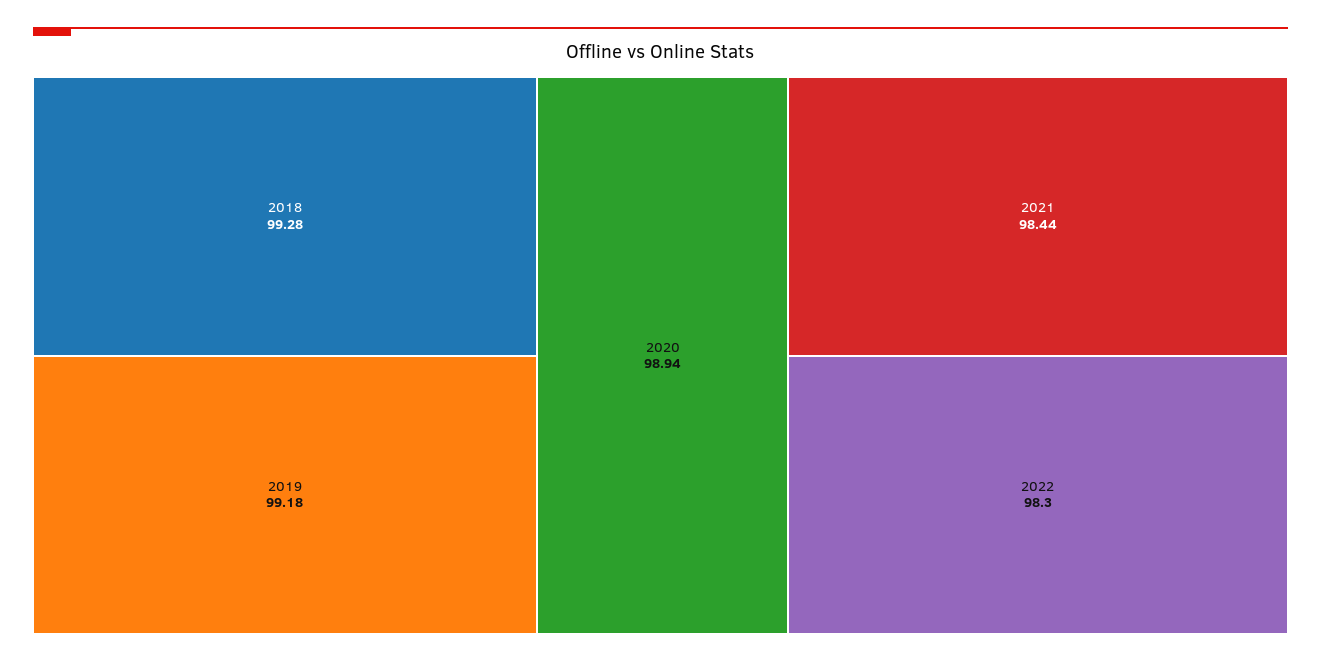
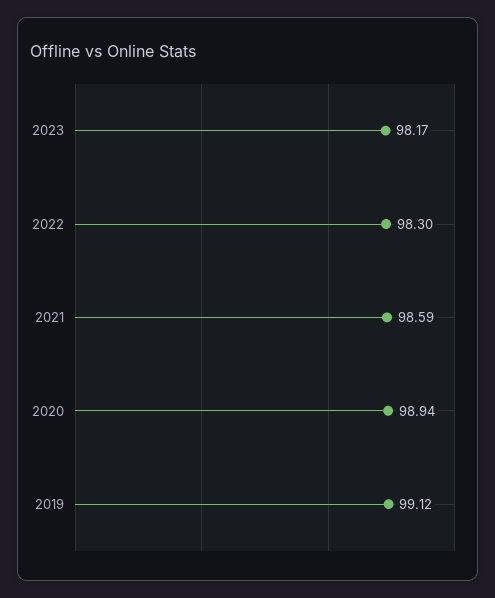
2018: 99.28 -> none
2019: 99.18 -> 99.12
2021: 98.44 -> 98.59
2023: none -> 98.17

